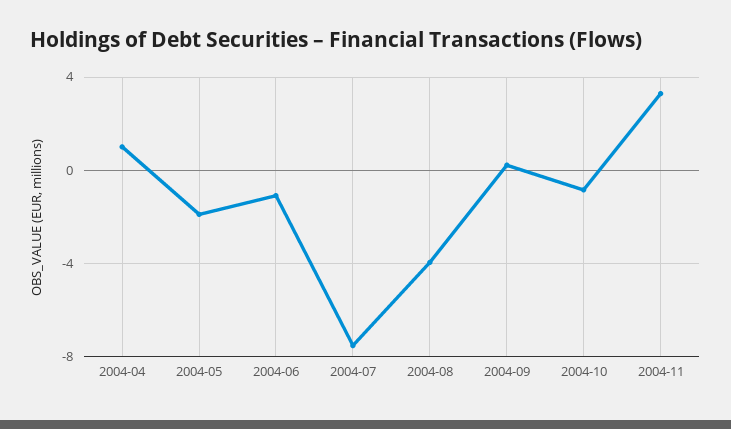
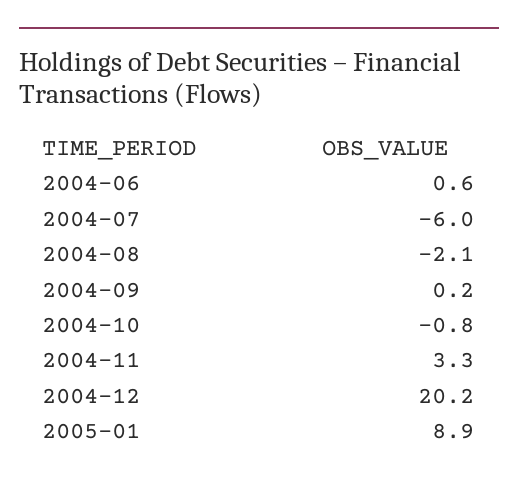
2004-04: 1 -> none
2004-05: -2 -> none
2004-06: -1 -> 0.6
2004-07: -7.5 -> -6
2004-08: -4 -> -2.1
2004-12: none -> 20.2
2005-01: none -> 8.9

